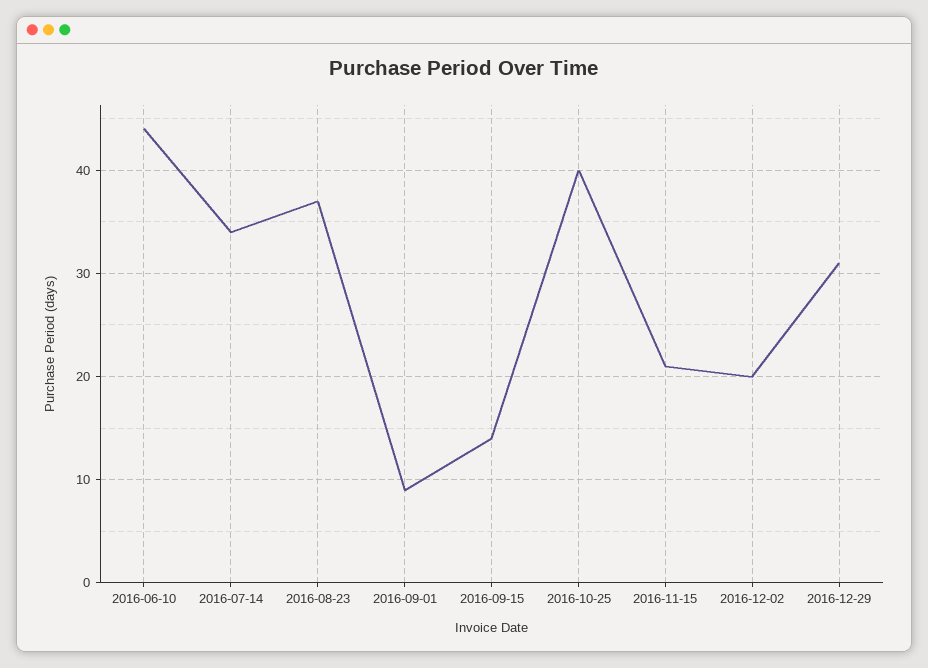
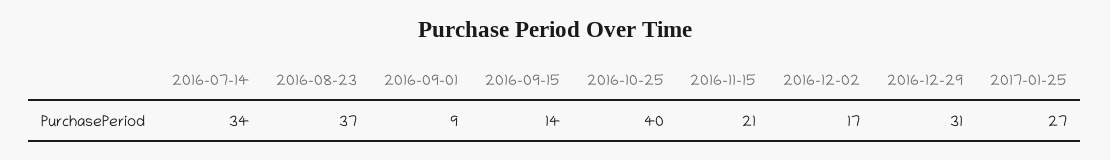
2016-06-10: 44 -> none
2016-12-02: 20 -> 17
2017-01-25: none -> 27

